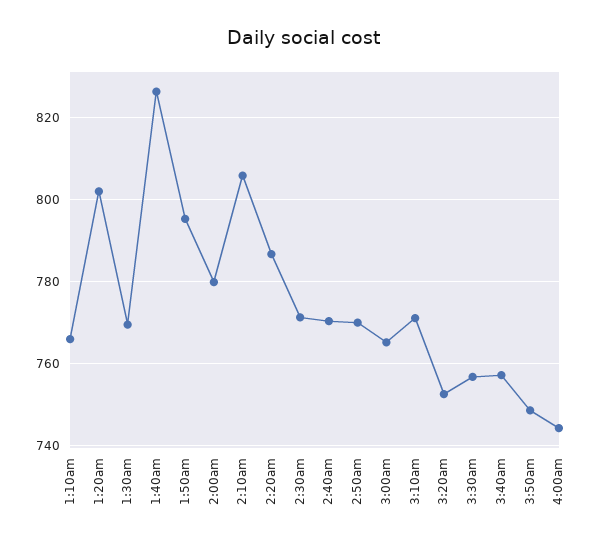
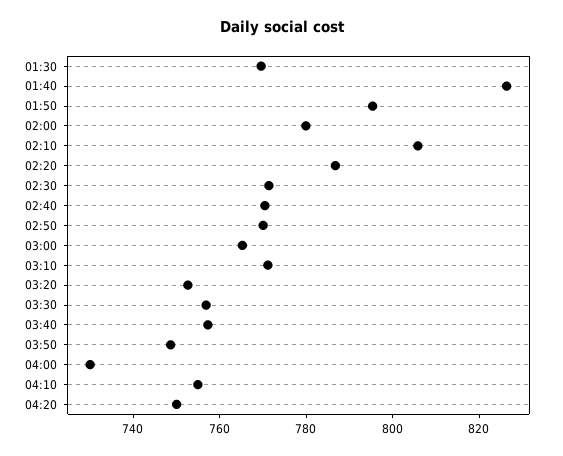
1:10am: 766 -> none
1:20am: 802 -> none
4:00am: 744 -> 730
04:10: none -> 755
04:20: none -> 750

